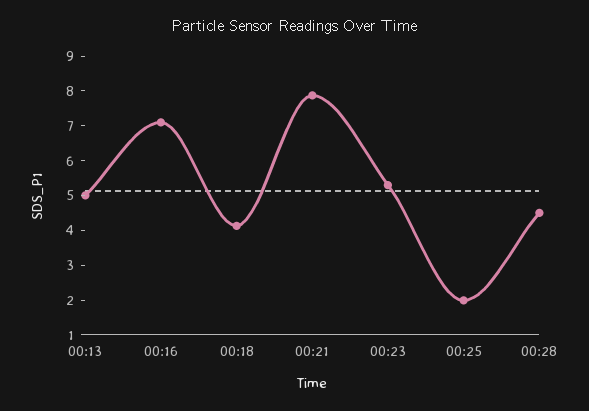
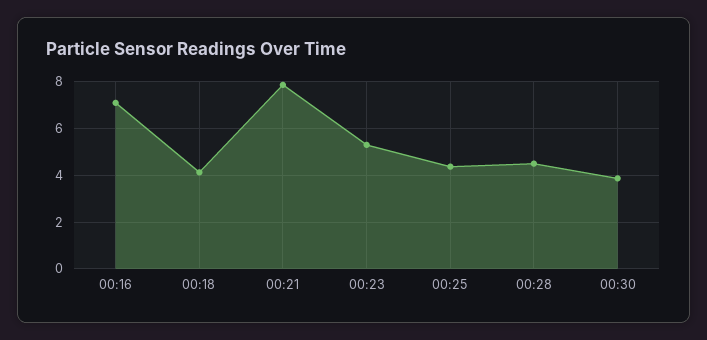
00:13: 5 -> none
00:25: 2 -> 4.5
00:30: none -> 4

